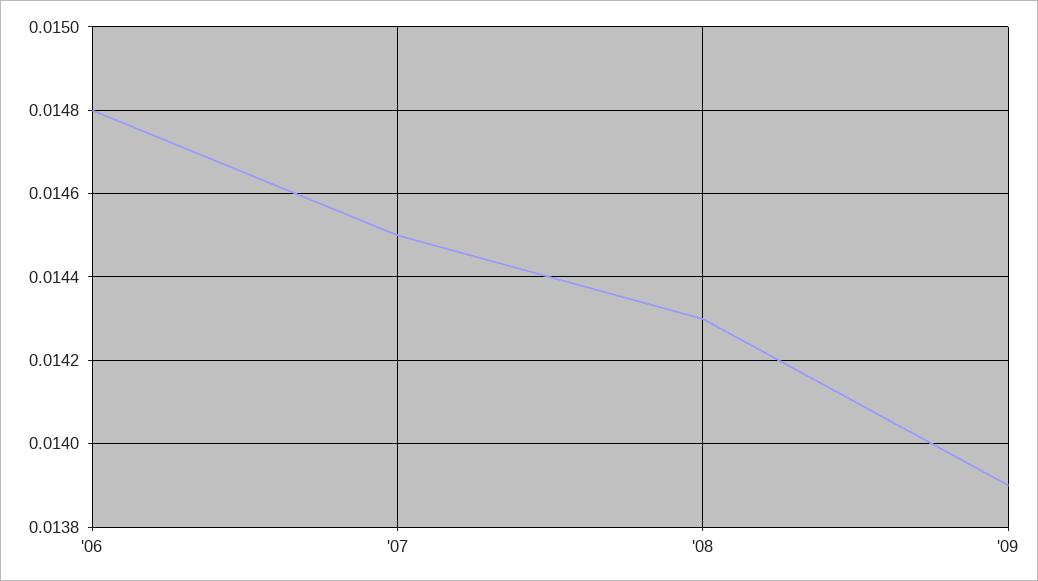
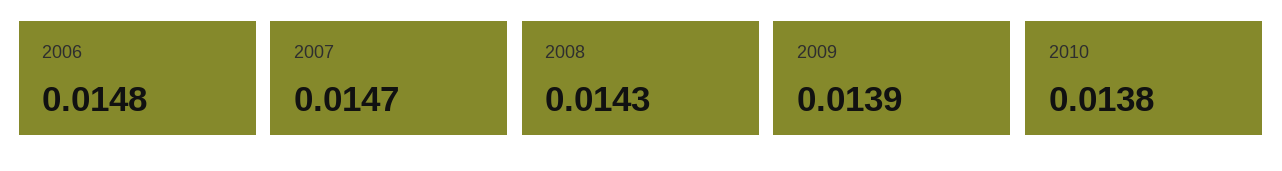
'07: 0.0145 -> 0.0147
2010: none -> 0.0138

